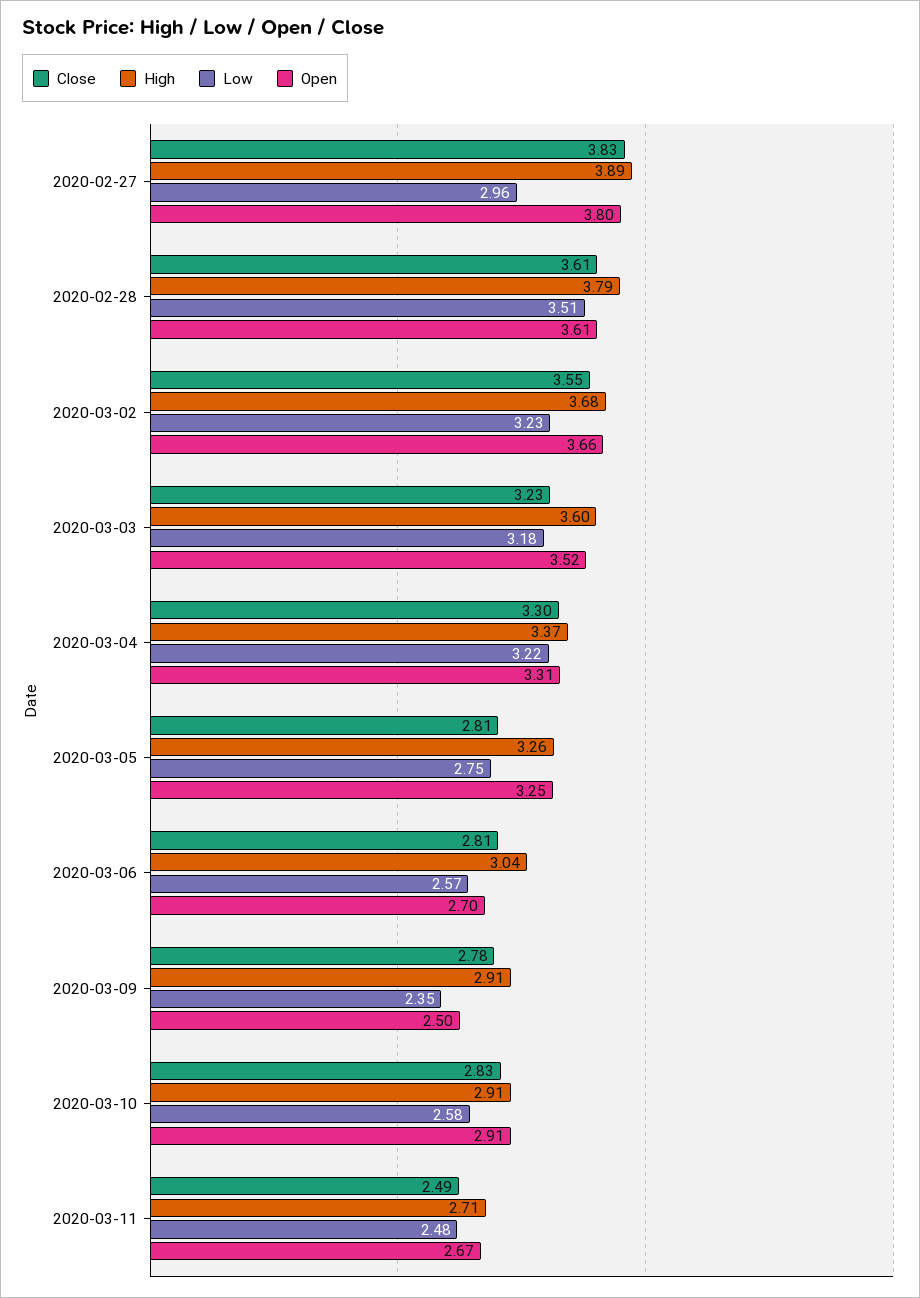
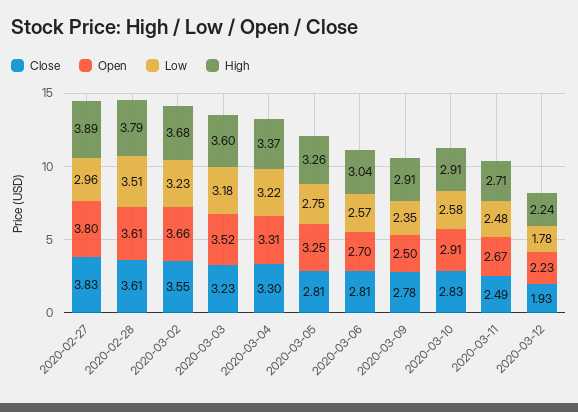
Close, 2020-03-12: none -> 1.93
Open, 2020-03-12: none -> 2.23
Low, 2020-03-12: none -> 1.78
High, 2020-03-12: none -> 2.24

